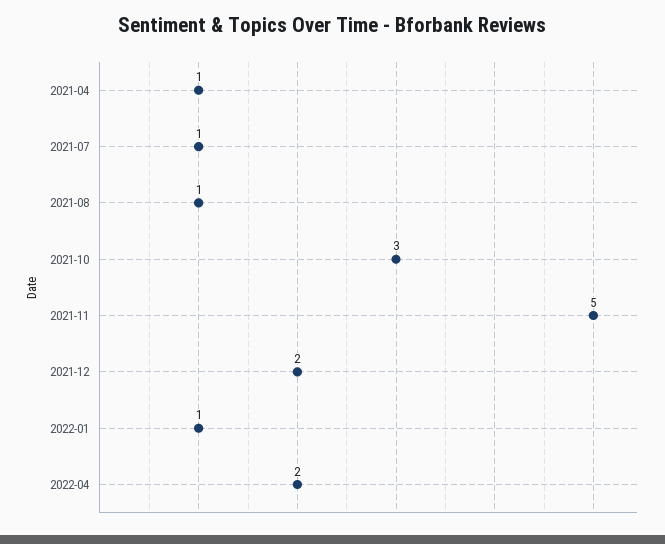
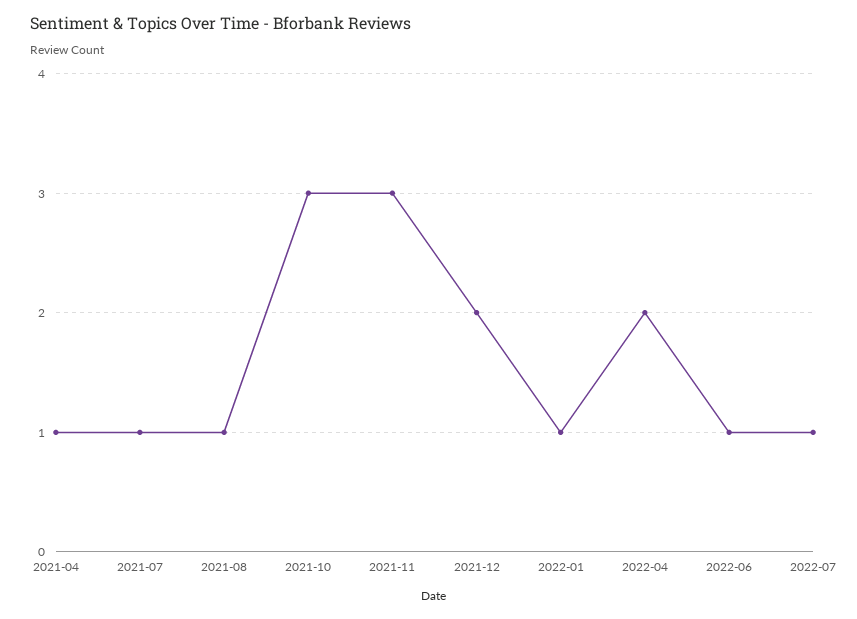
2021-11: 5 -> 3
2022-06: none -> 1
2022-07: none -> 1

